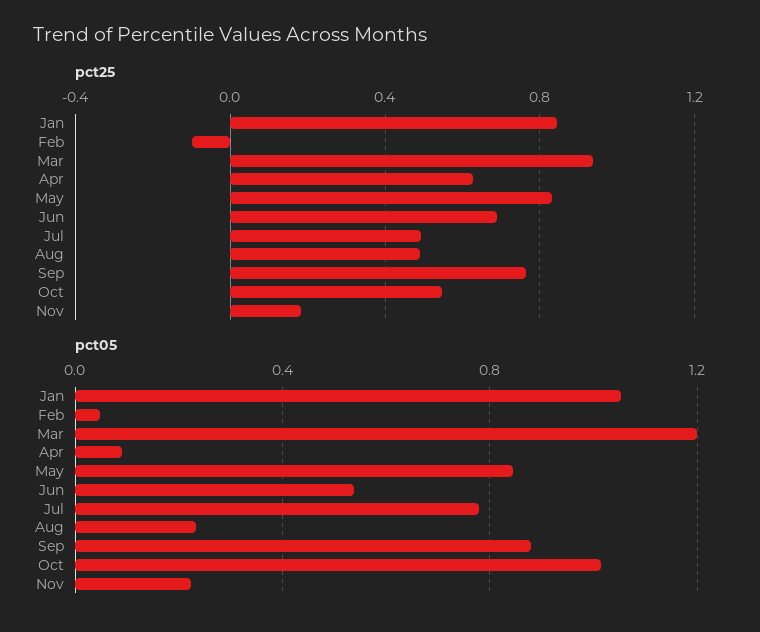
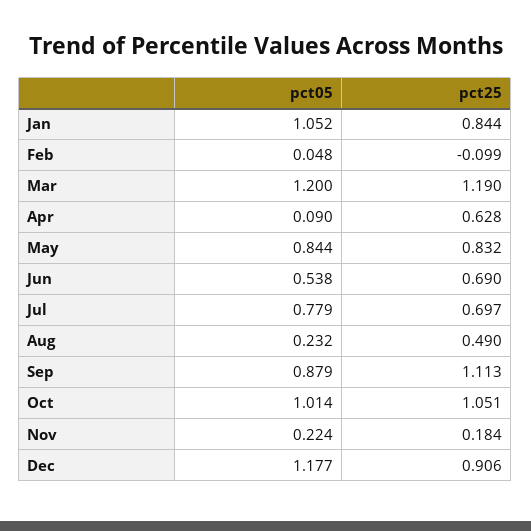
pct25, Mar: 0.95 -> 1.19
pct25, Jul: 0.5 -> 0.697
pct25, Sep: 0.75 -> 1.113
pct25, Oct: 0.55 -> 1.051
pct05, Dec: none -> 1.177
pct25, Dec: none -> 0.906

